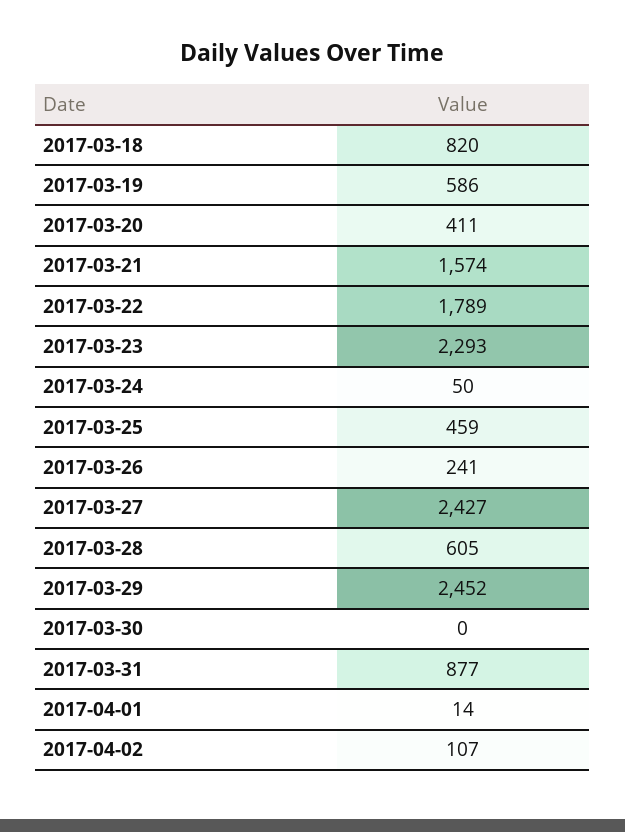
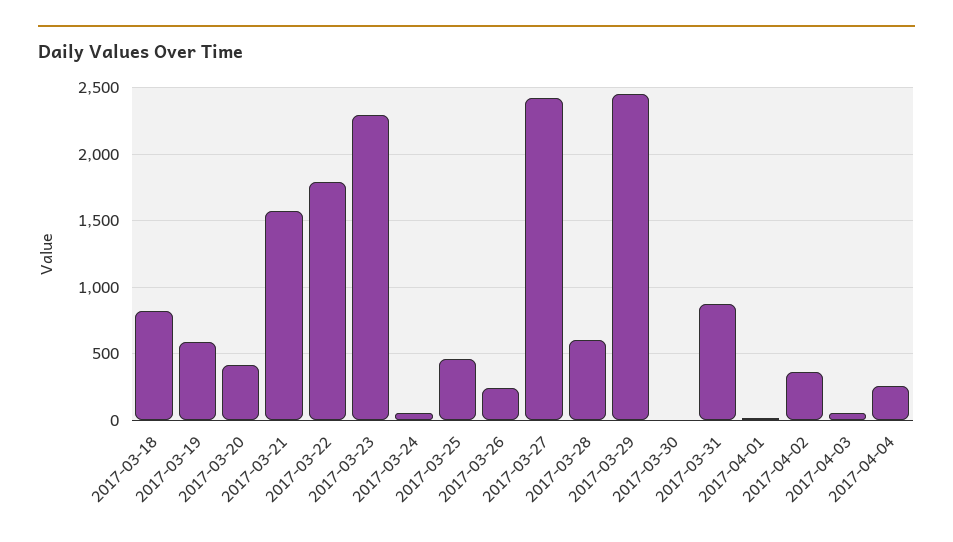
2017-04-02: 107 -> 350
2017-04-03: none -> 50
2017-04-04: none -> 250

